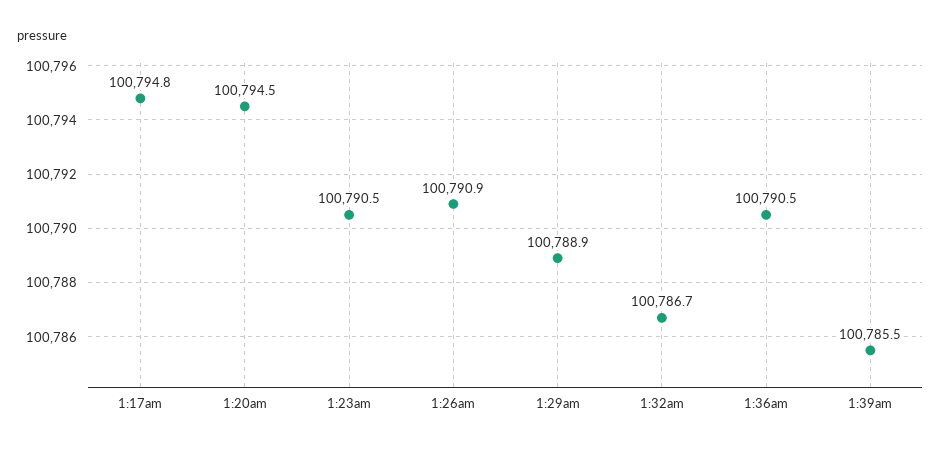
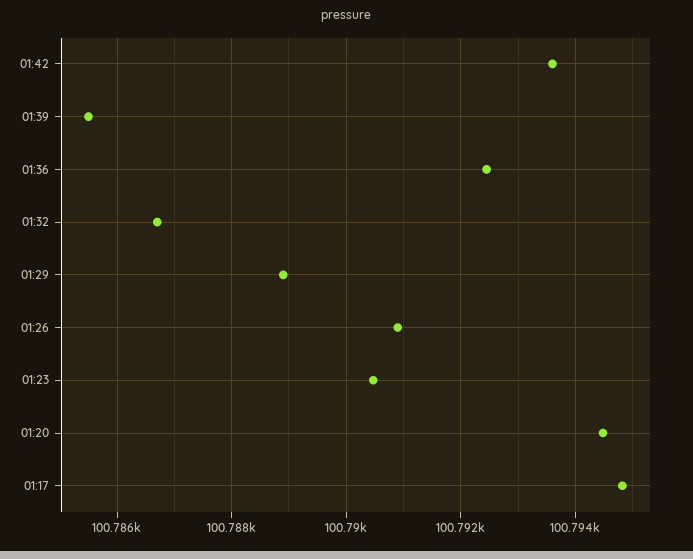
1:36am: 100790.5 -> 100792.4
01:42: none -> 100793.6

